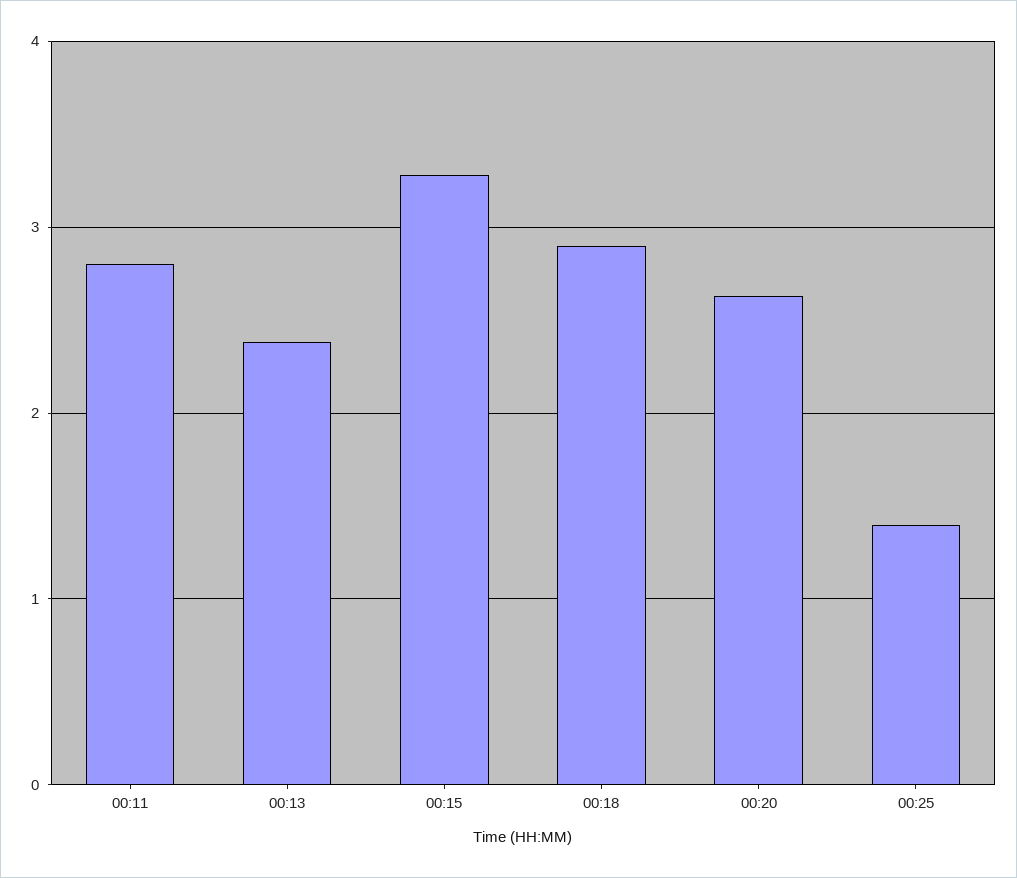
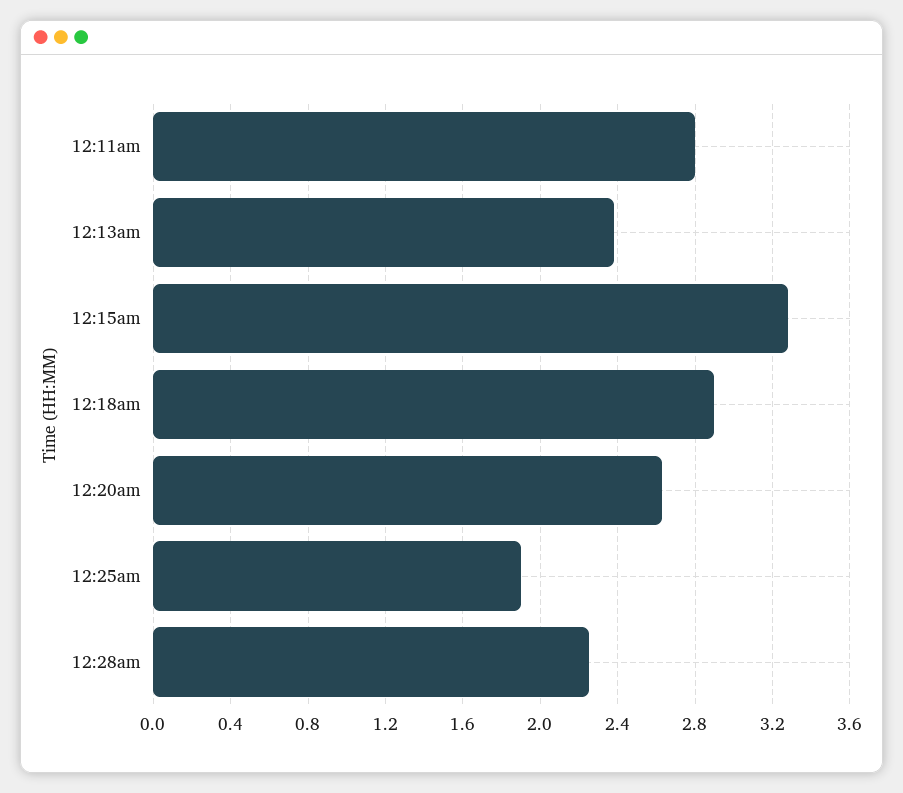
00:25: 1.4 -> 1.9
12:28am: none -> 2.25

